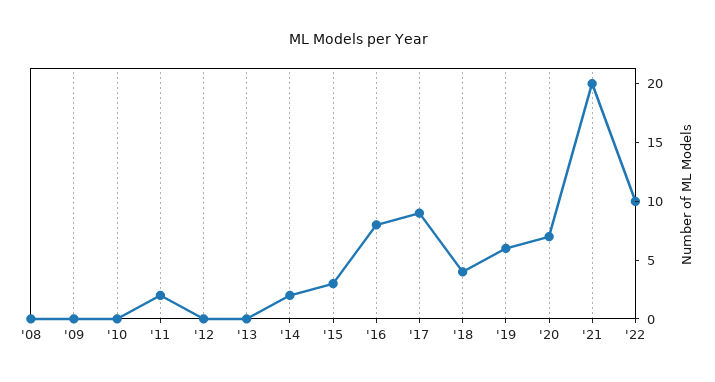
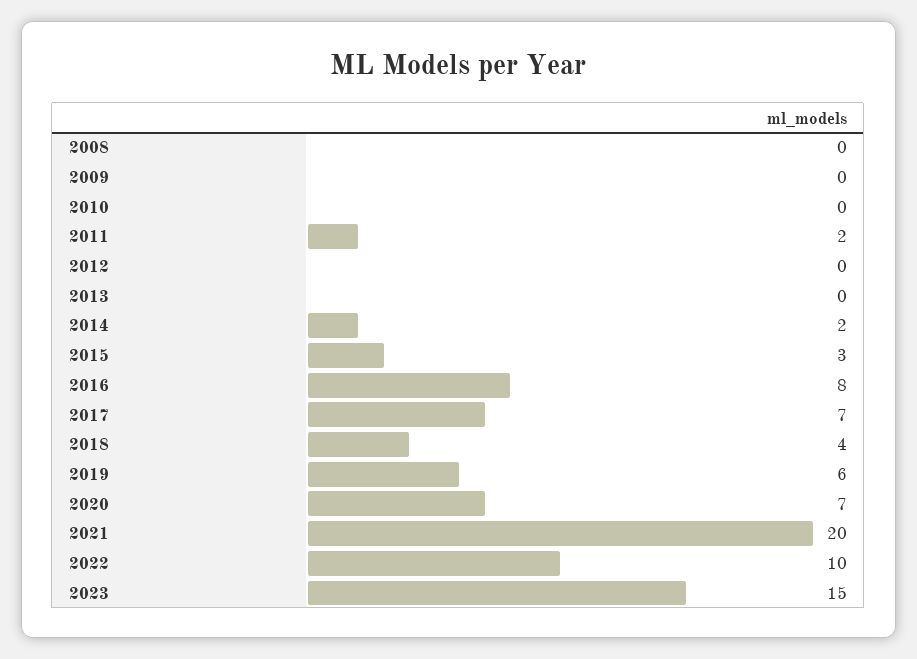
'17: 9 -> 7
2023: none -> 15

